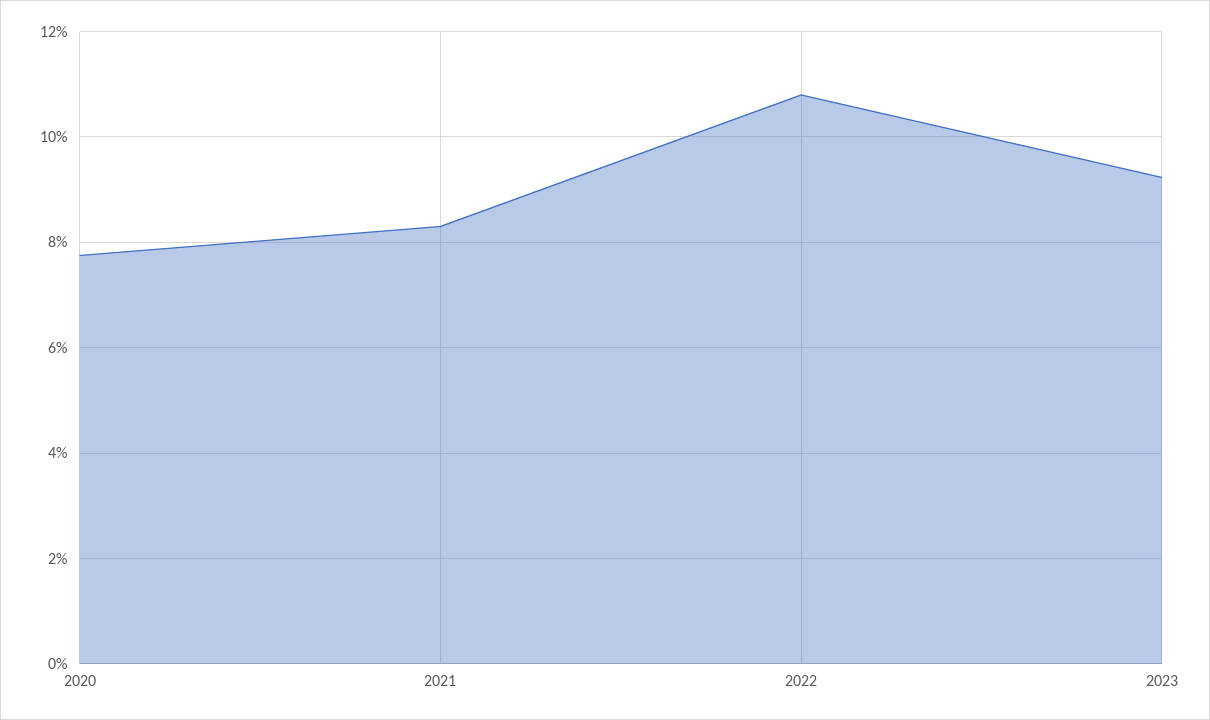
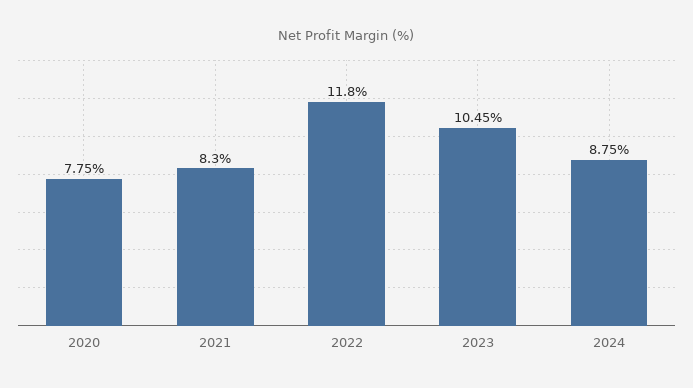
2022: 10.8 -> 11.8
2023: 9.2 -> 10.45
2024: none -> 8.75

